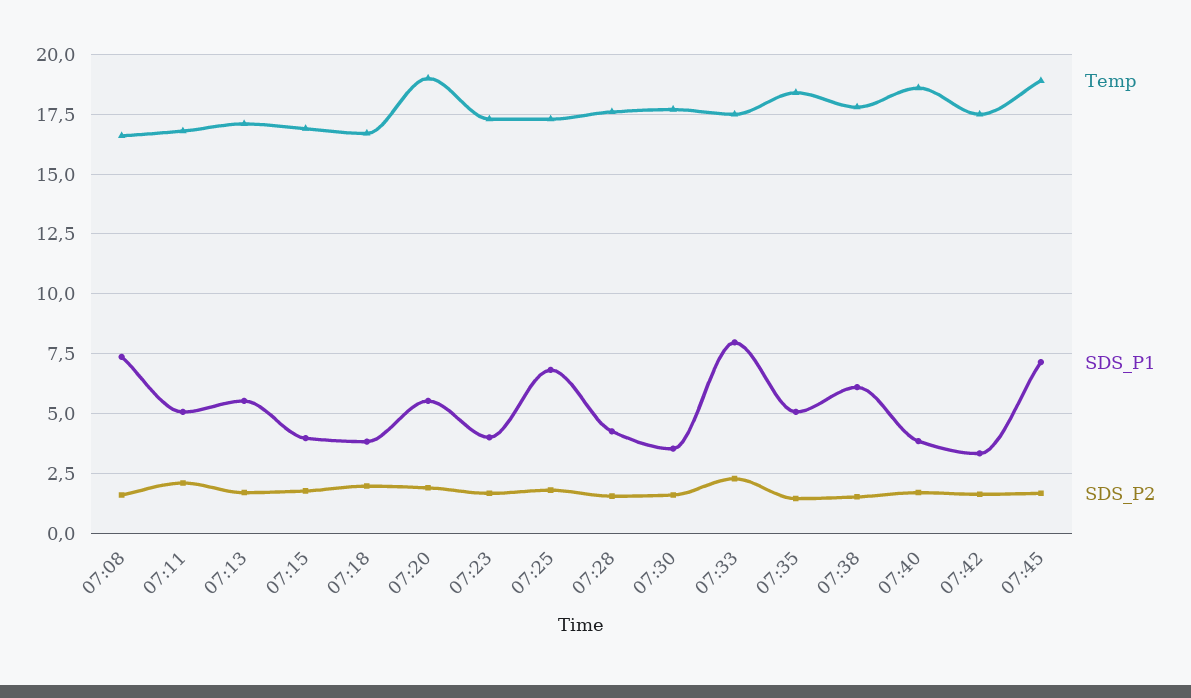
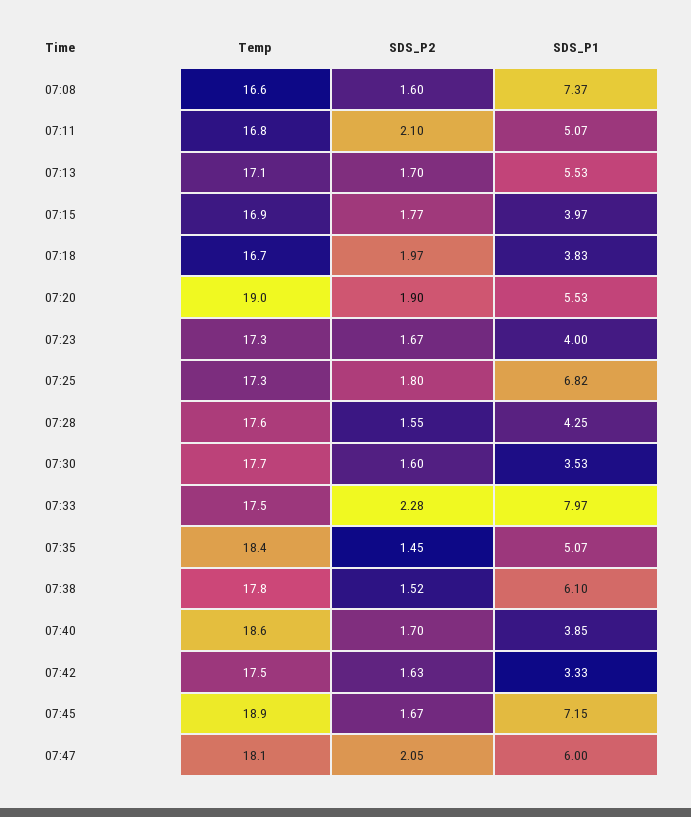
Temp, 07:47: none -> 18.1
SDS_P2, 07:47: none -> 2.05
SDS_P1, 07:47: none -> 6

